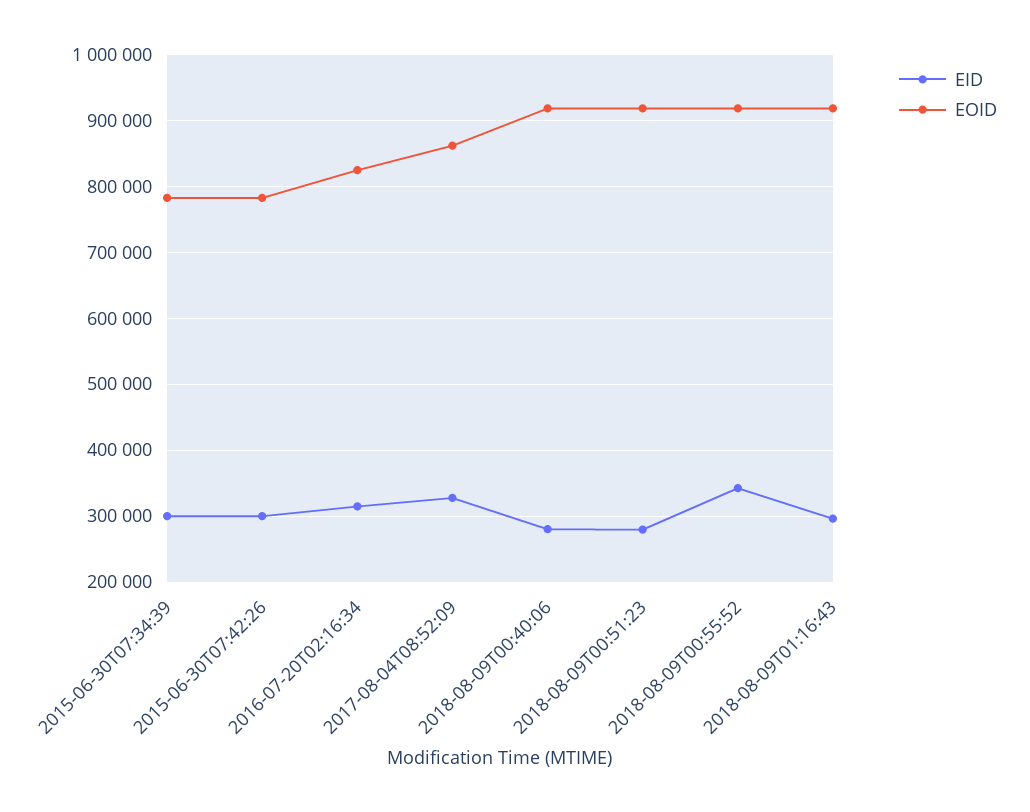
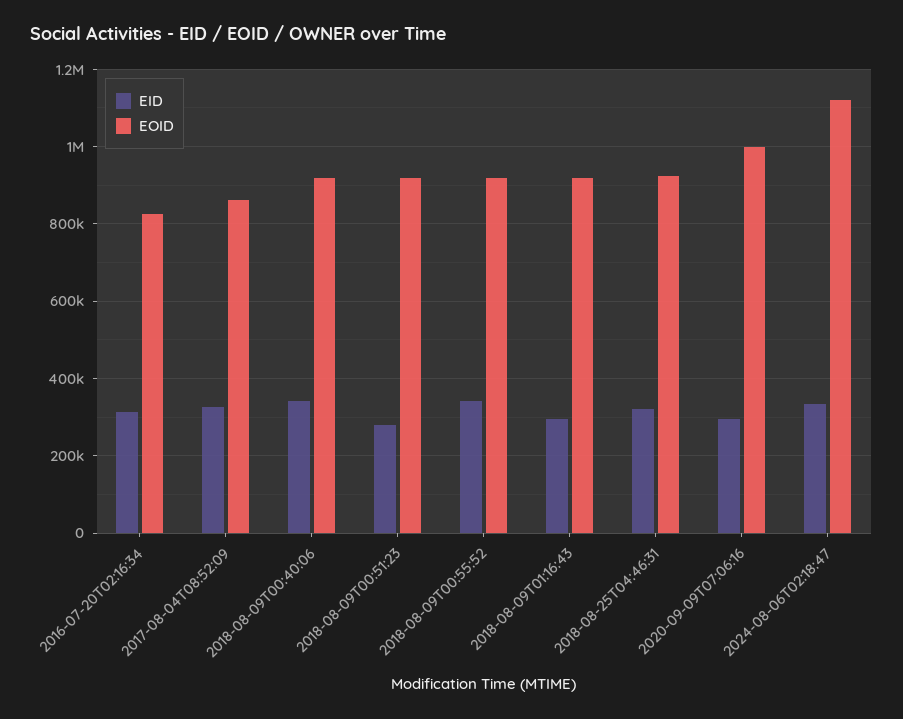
EID, 2015-06-30T07:34:39: 300000 -> none
EOID, 2015-06-30T07:34:39: 780000 -> none
EID, 2015-06-30T07:42:26: 300000 -> none
EOID, 2015-06-30T07:42:26: 780000 -> none
EID, 2018-08-09T00:40:06: 280000 -> 340000
EID, 2018-08-25T04:46:31: none -> 320000
EOID, 2018-08-25T04:46:31: none -> 920000
EID, 2020-09-09T07:06:16: none -> 300000
EOID, 2020-09-09T07:06:16: none -> 1000000
EID, 2024-08-06T02:18:47: none -> 340000
EOID, 2024-08-06T02:18:47: none -> 1120000

